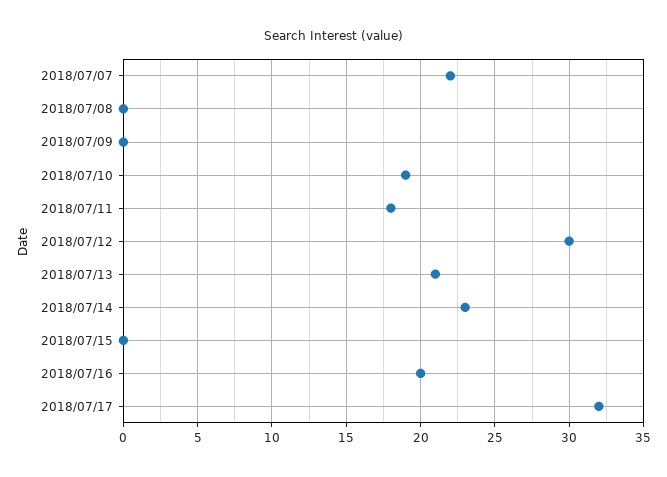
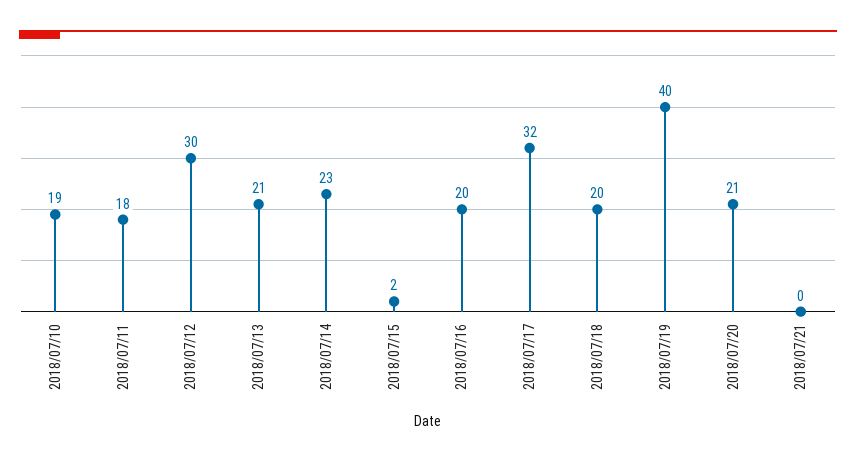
2018/07/07: 22 -> none
2018/07/08: 0 -> none
2018/07/09: 0 -> none
2018/07/15: 0 -> 2
2018/07/18: none -> 20
2018/07/19: none -> 40
2018/07/20: none -> 21
2018/07/21: none -> 0

